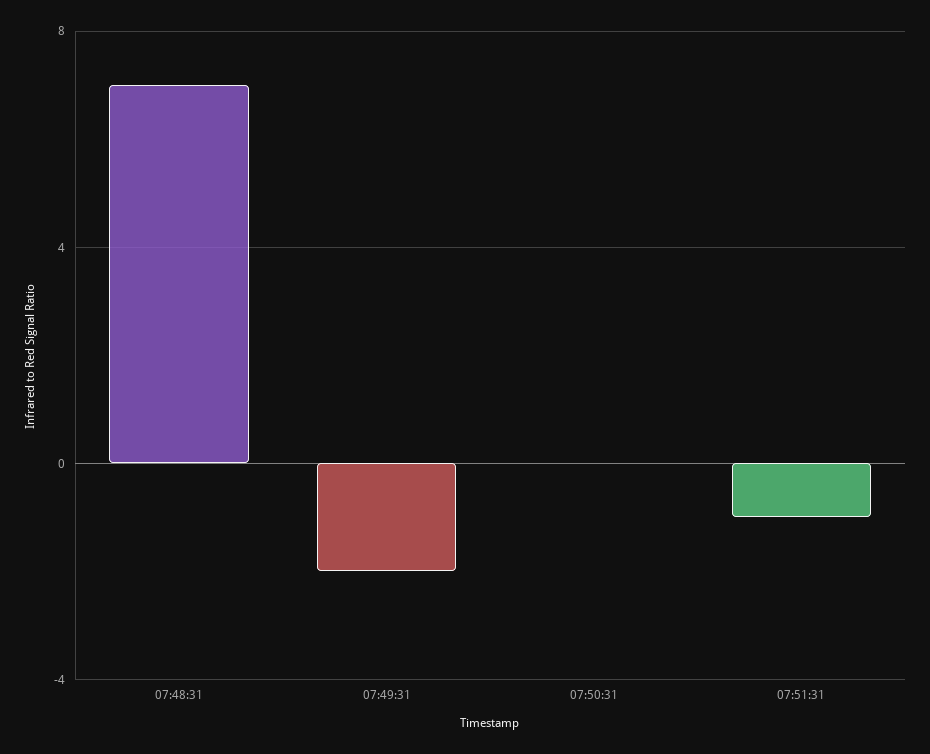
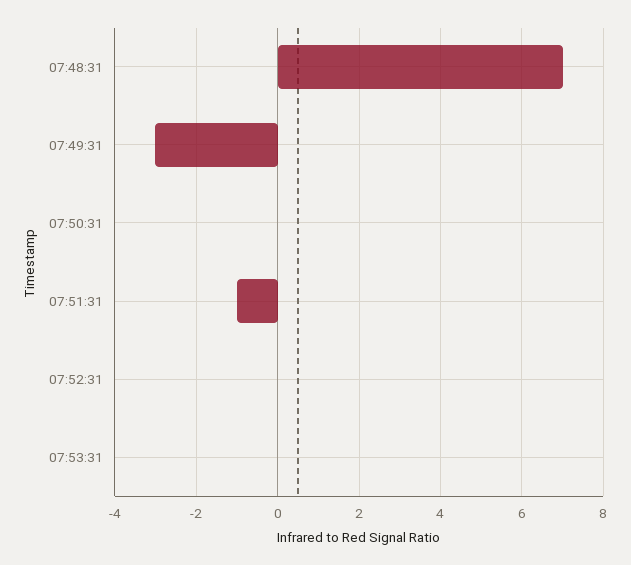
07:49:31: -2 -> -3
07:52:31: none -> 0
07:53:31: none -> 0

